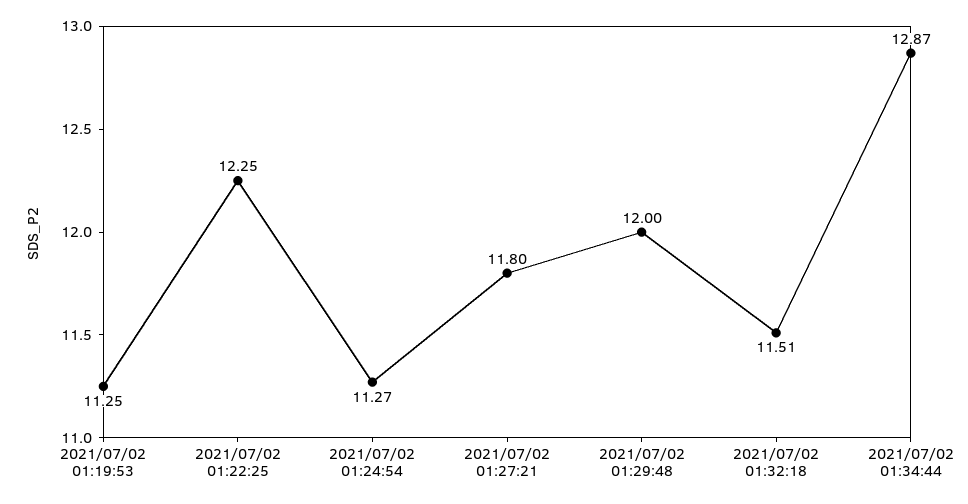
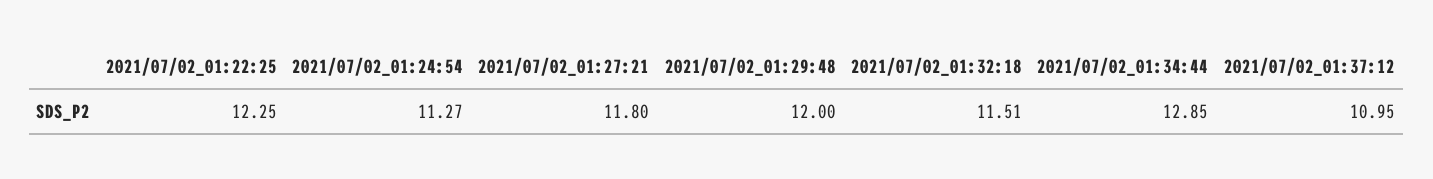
2021/07/02 01:19:53: 11.25 -> none
2021/07/02 01:34:44: 12.87 -> 12.85
2021/07/02_01:37:12: none -> 10.95

